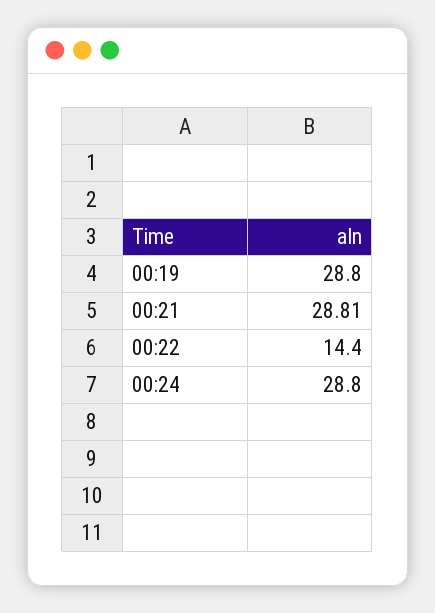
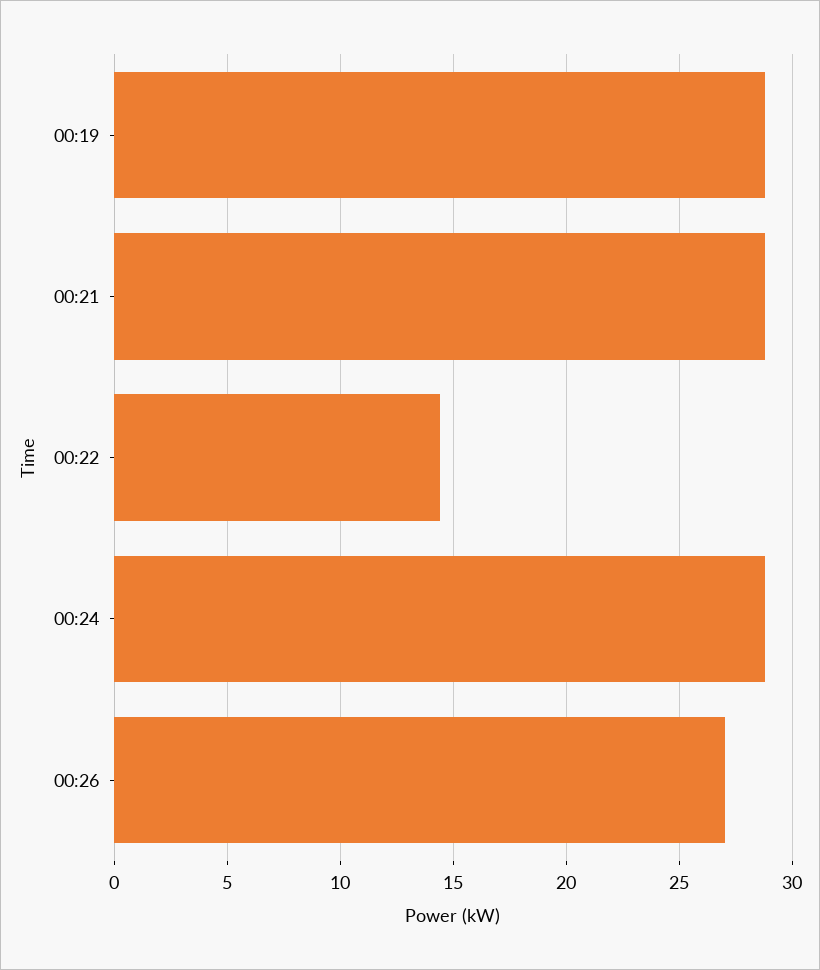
00:26: none -> 27

